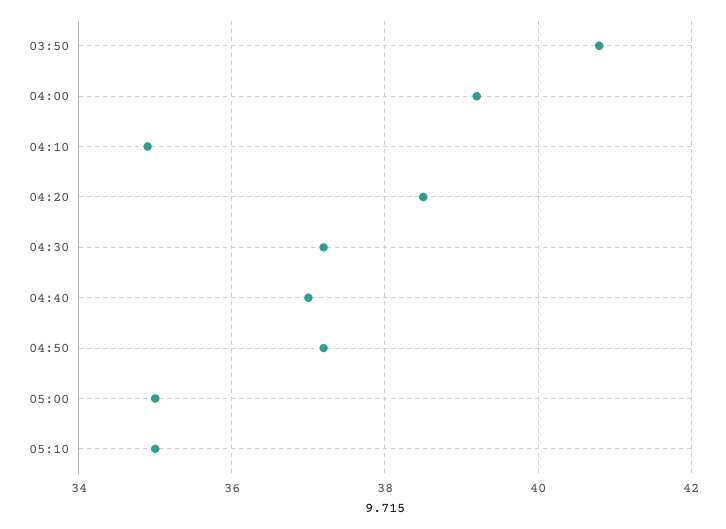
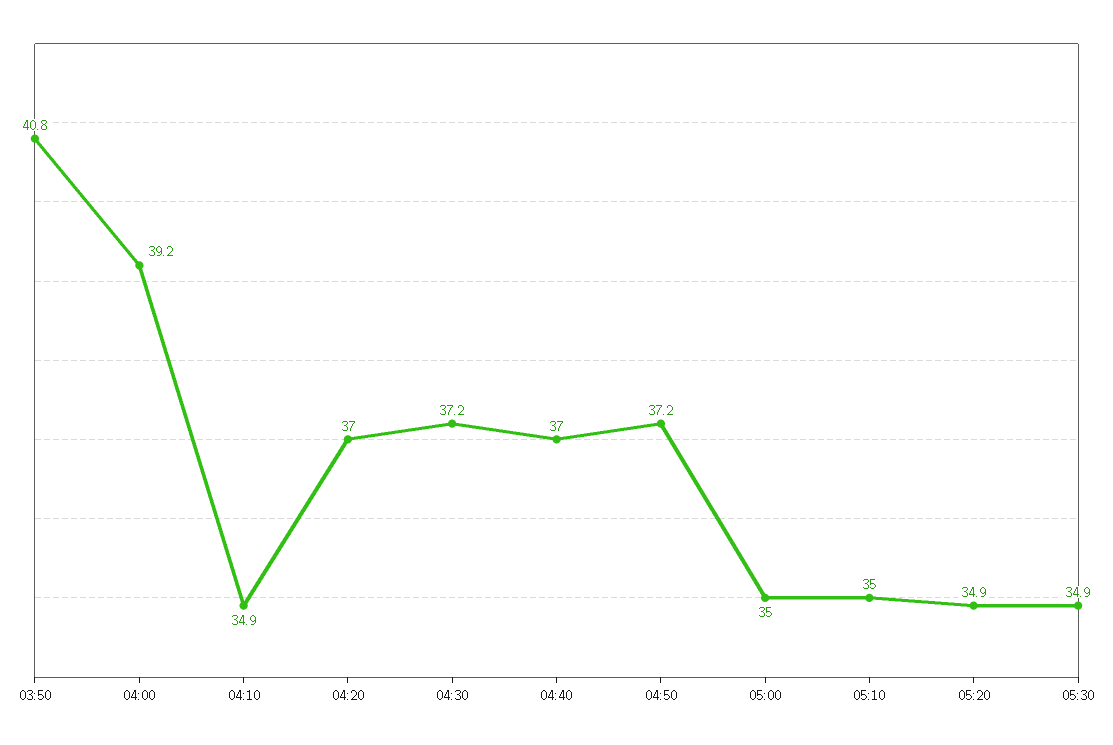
04:20: 38.5 -> 37
05:20: none -> 34.9
05:30: none -> 34.9

